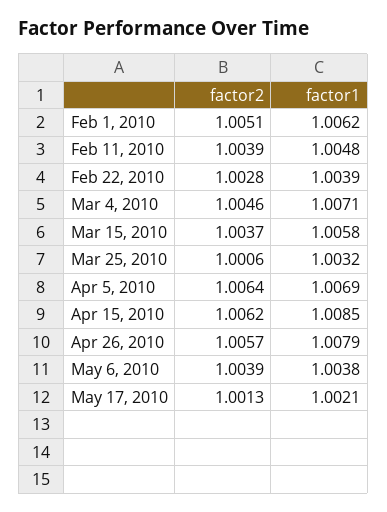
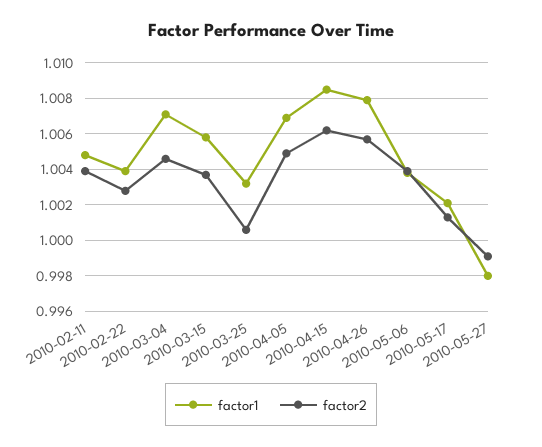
factor2, Feb 1, 2010: 1.0051 -> none
factor1, Feb 1, 2010: 1.0062 -> none
factor2, Apr 5, 2010: 1.0064 -> 1.005
factor1, 2010-05-27: none -> 0.998
factor2, 2010-05-27: none -> 0.999

